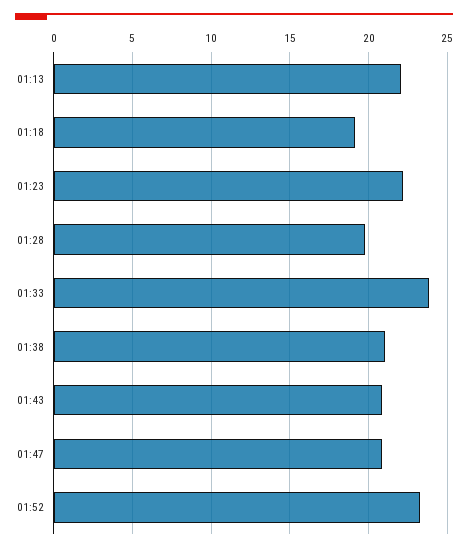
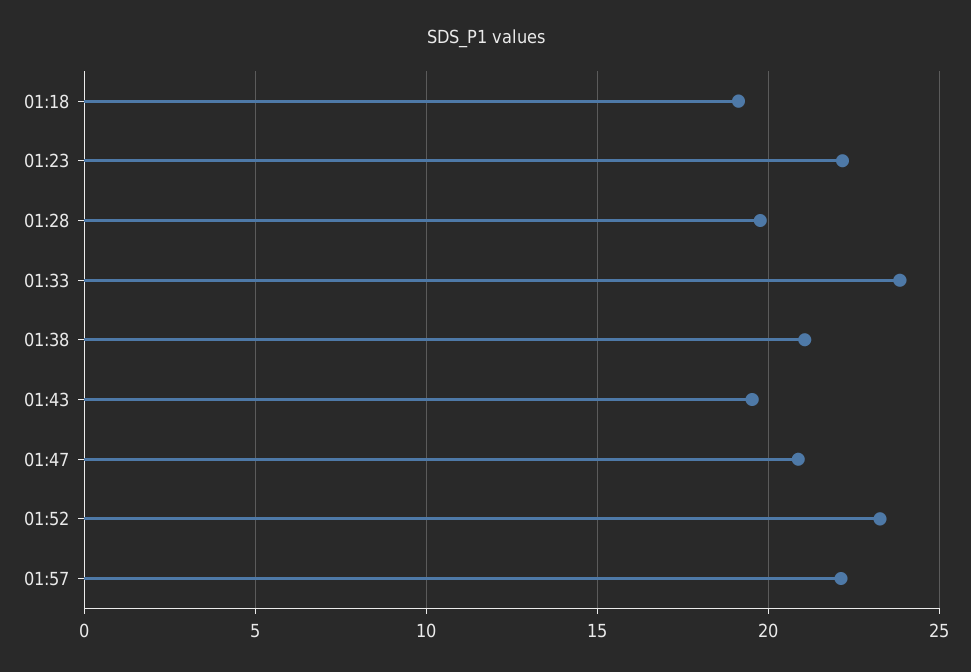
01:13: 22 -> none
01:43: 21 -> 19.5
01:57: none -> 22

